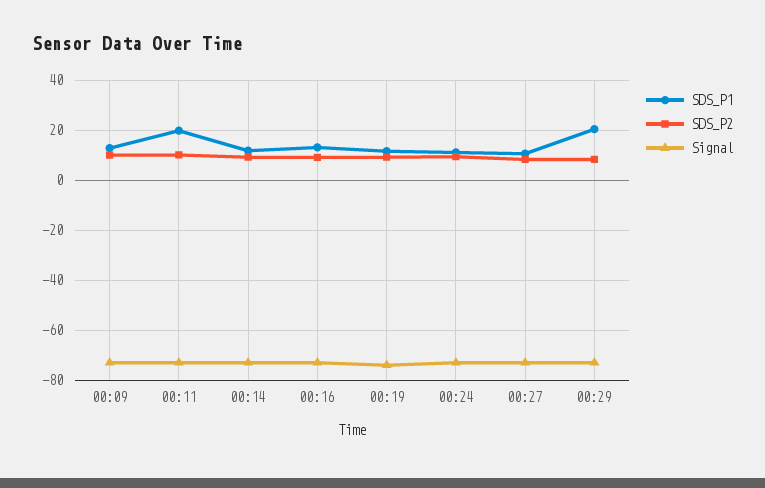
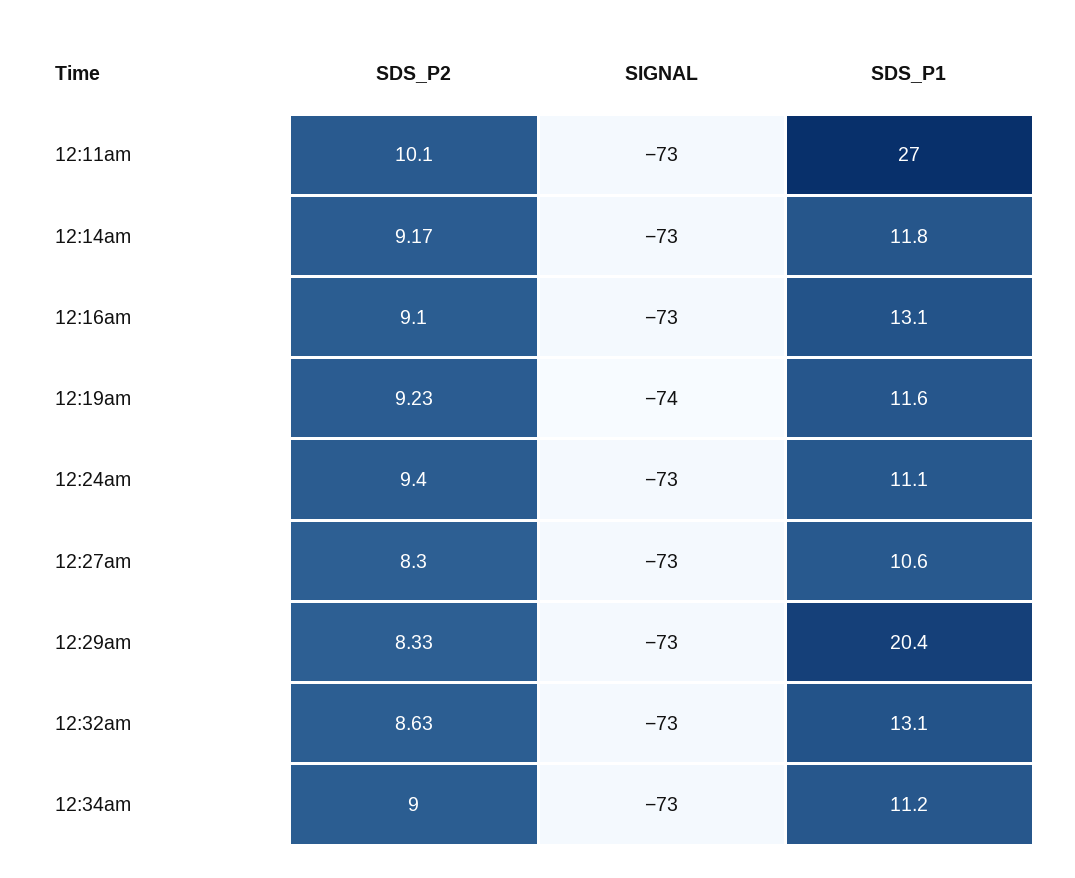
SDS_P1, 00:09: 12.5 -> none
SDS_P2, 00:09: 10 -> none
Signal, 00:09: -72.5 -> none
SDS_P1, 00:11: 20 -> 27
SDS_P2, 12:32am: none -> 8.63
Signal, 12:32am: none -> -73
SDS_P1, 12:32am: none -> 13.1
SDS_P2, 12:34am: none -> 9
Signal, 12:34am: none -> -73
SDS_P1, 12:34am: none -> 11.2

